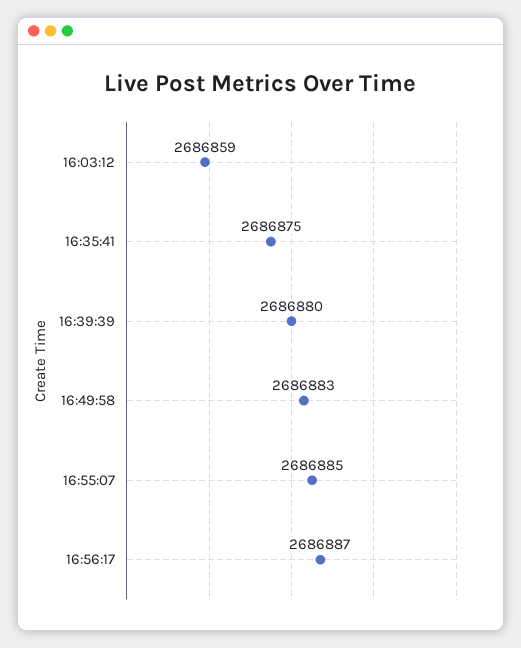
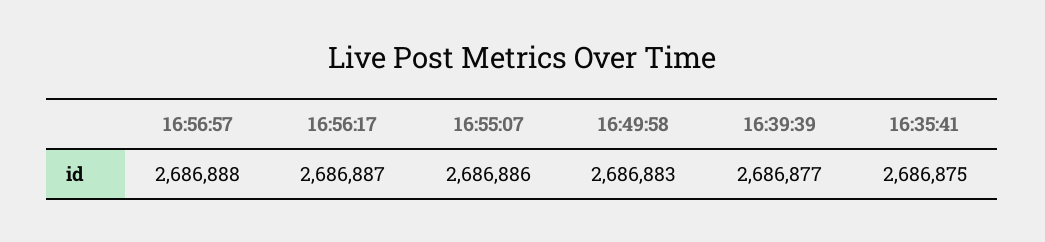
16:03:12: 2686859 -> none
16:39:39: 2686880 -> 2686877
16:55:07: 2686885 -> 2686886
16:56:57: none -> 2686888

